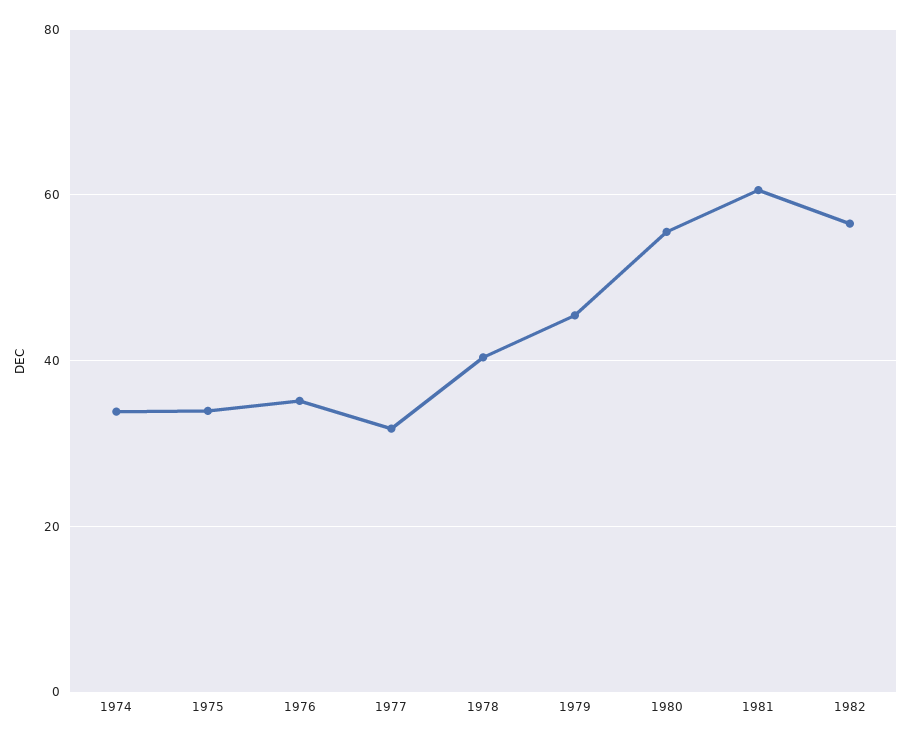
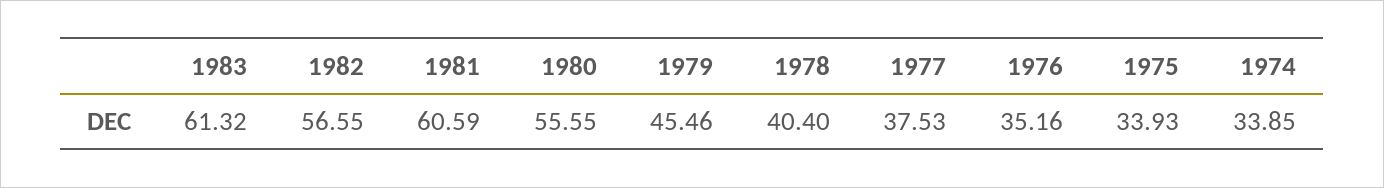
1977: 32 -> 37.53
1983: none -> 61.32

